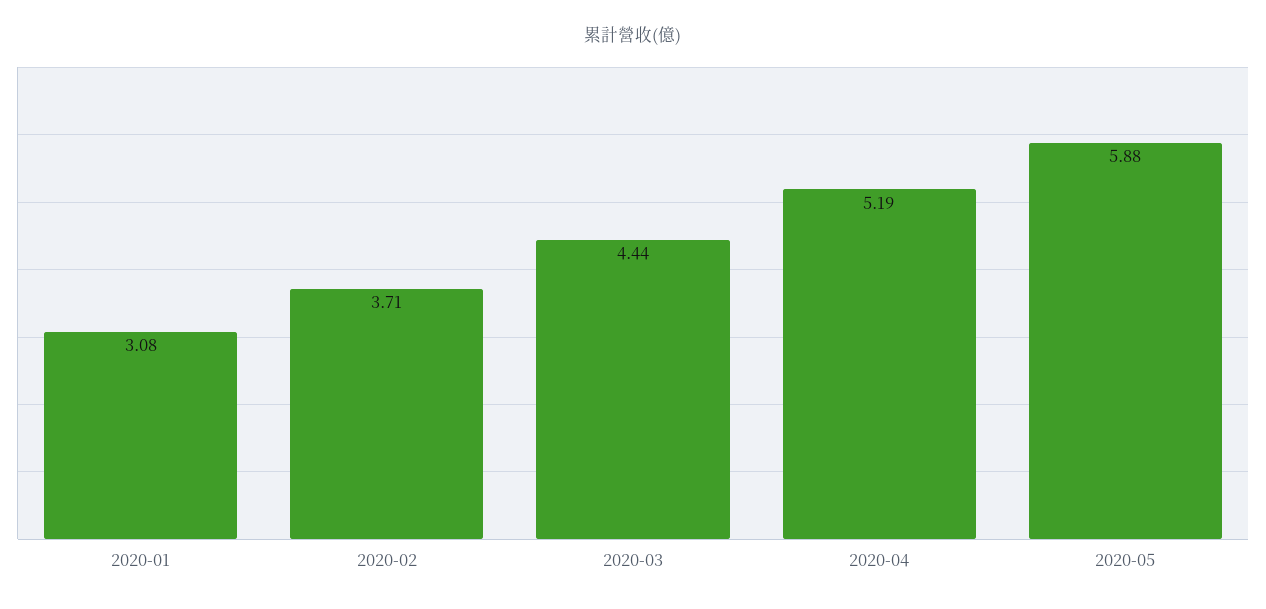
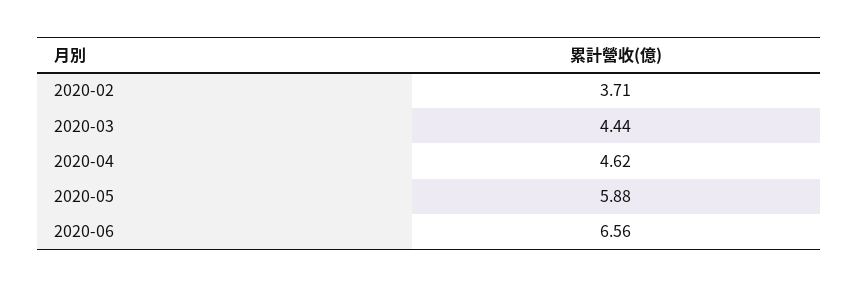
2020-01: 3.08 -> none
2020-04: 5.19 -> 4.62
2020-06: none -> 6.56

